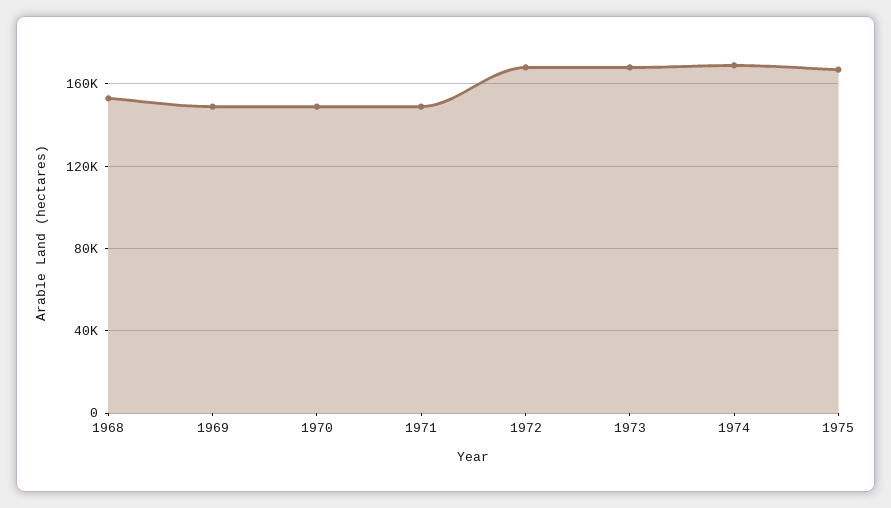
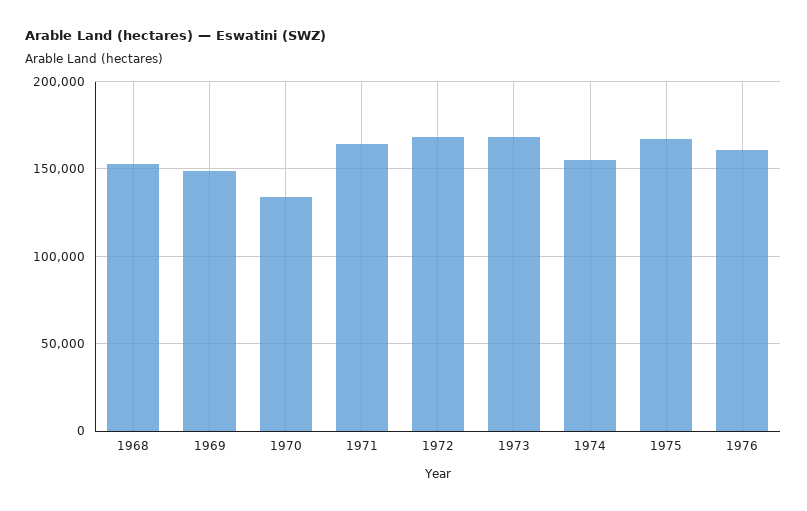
1970: 150000 -> 135000
1971: 150000 -> 165000
1974: 170000 -> 155000
1976: none -> 160000

